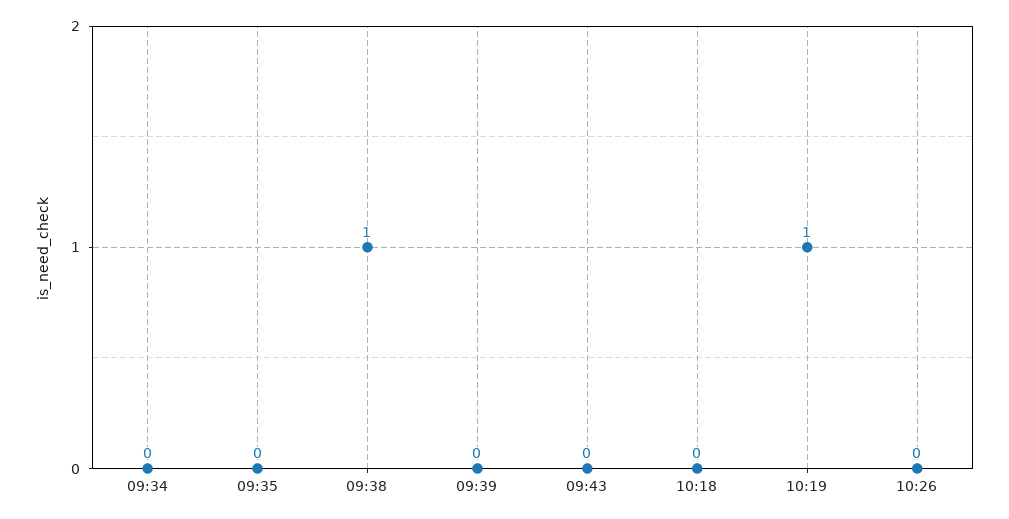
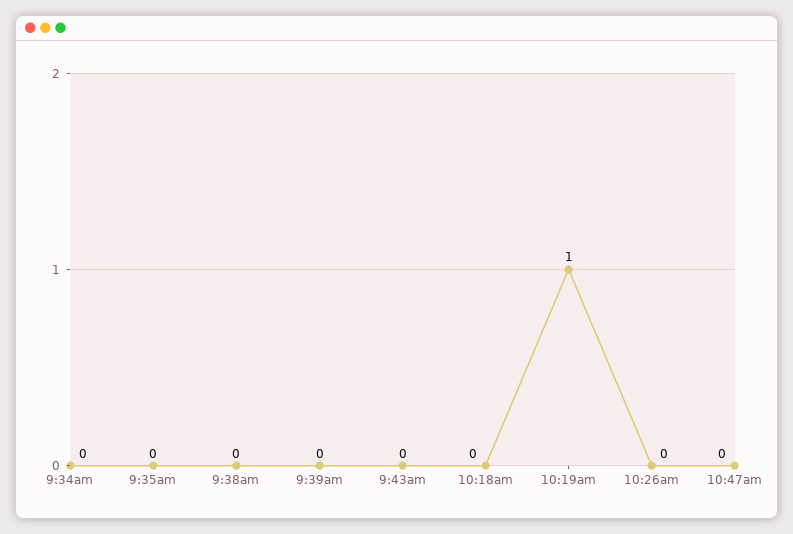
09:38: 1 -> 0
10:47am: none -> 0

